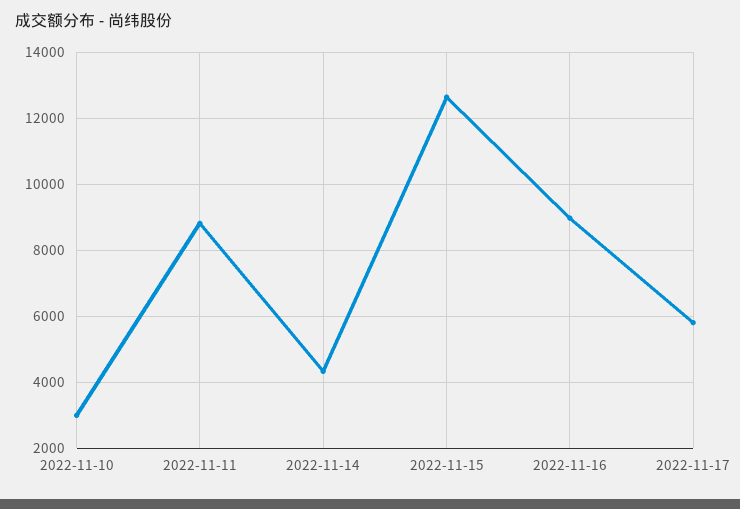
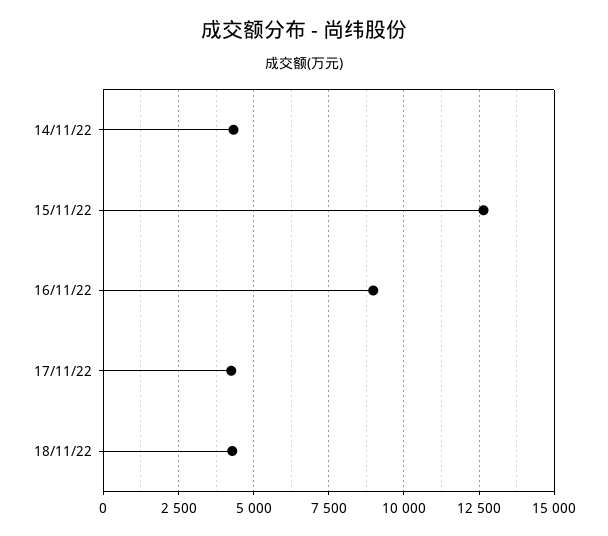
2022-11-10: 3000 -> none
2022-11-11: 8800 -> none
2022-11-17: 5800 -> 4250
18/11/22: none -> 4250

